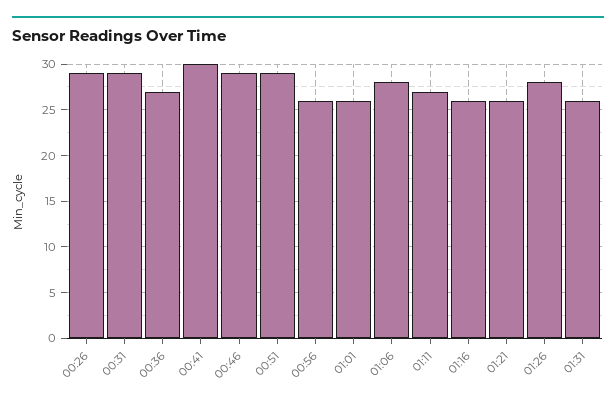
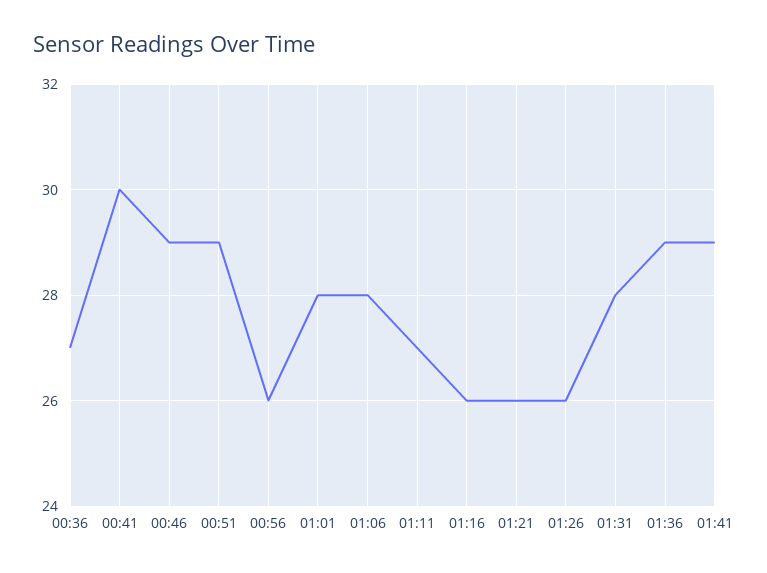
00:26: 29 -> none
00:31: 29 -> none
01:01: 26 -> 28
01:26: 28 -> 26
01:31: 26 -> 28
01:36: none -> 29
01:41: none -> 29

